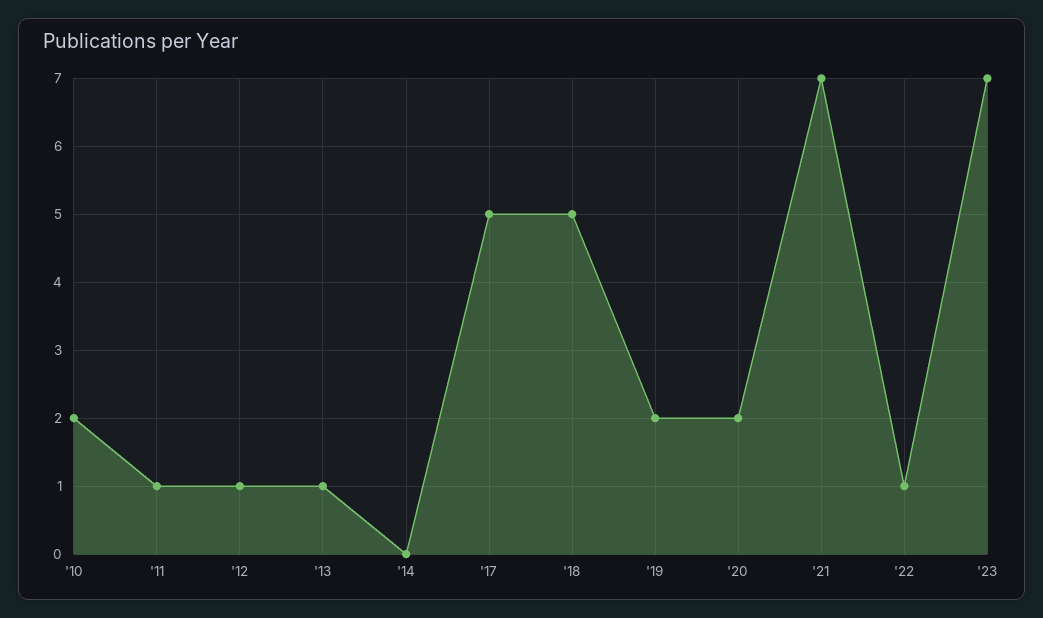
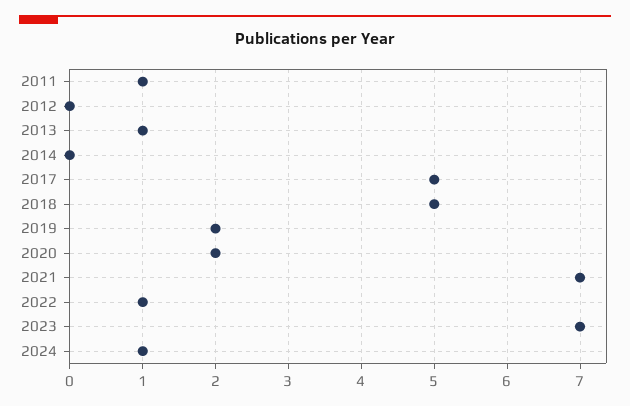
'10: 2 -> none
'12: 1 -> 0
2024: none -> 1

